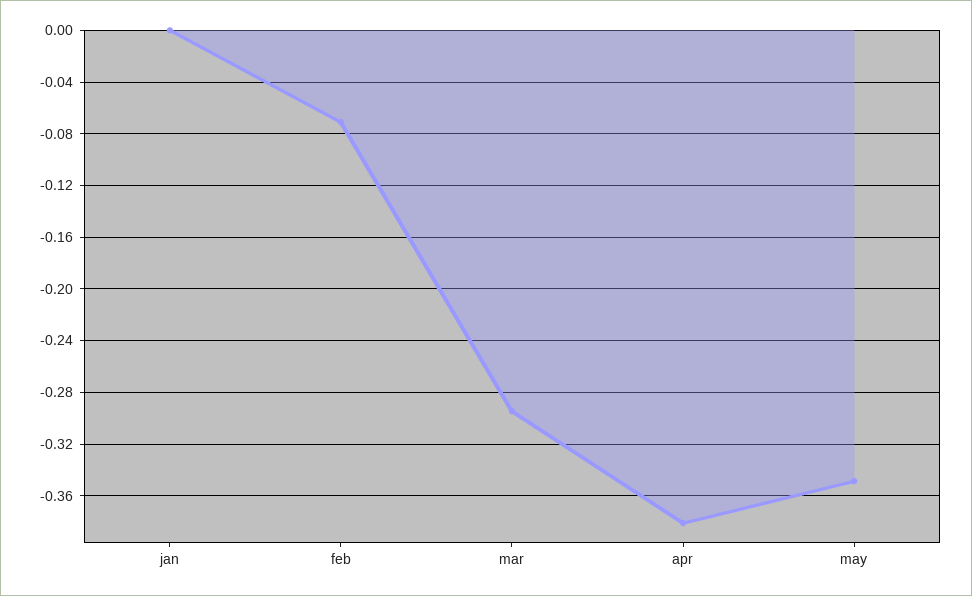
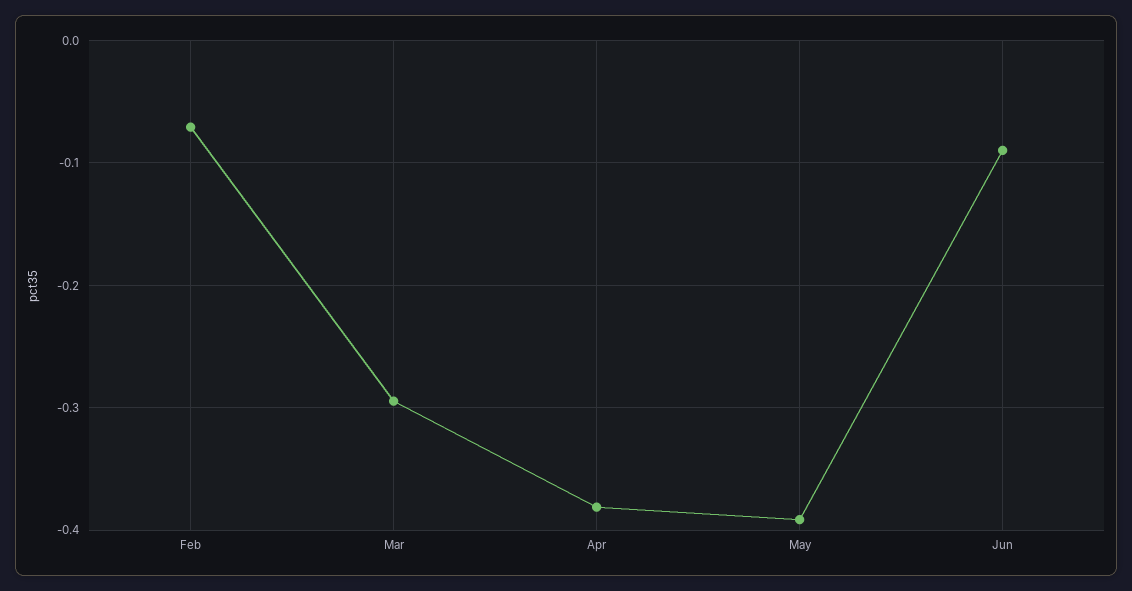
jan: 0 -> none
may: -0.35 -> -0.39
Jun: none -> -0.09

